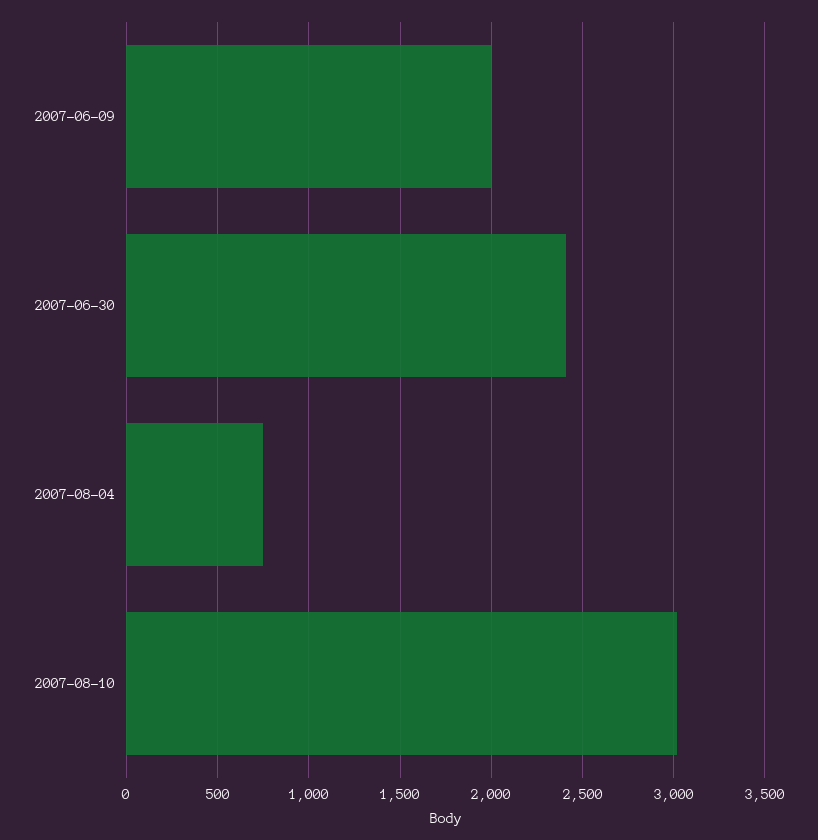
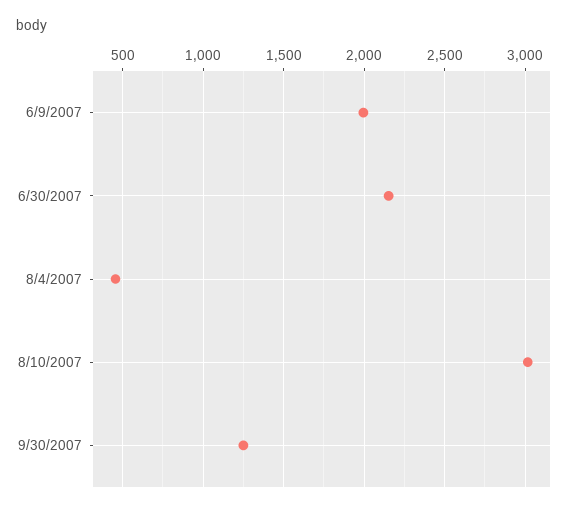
2007-06-30: 2400 -> 2150
2007-08-04: 750 -> 450
9/30/2007: none -> 1250

